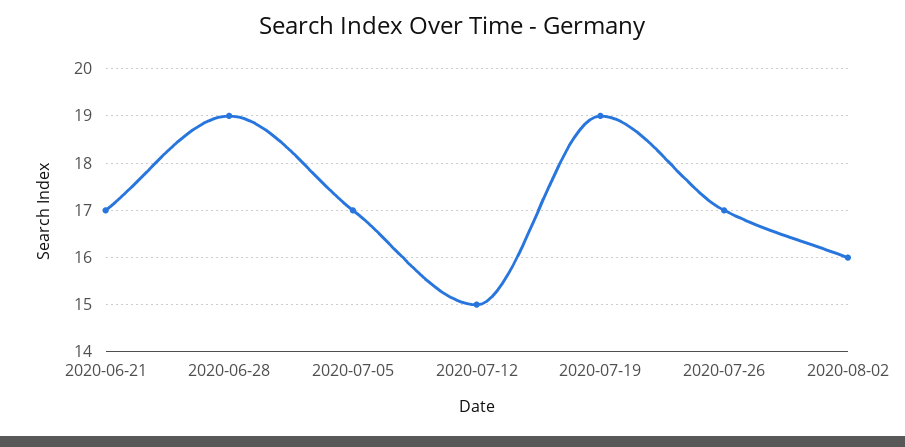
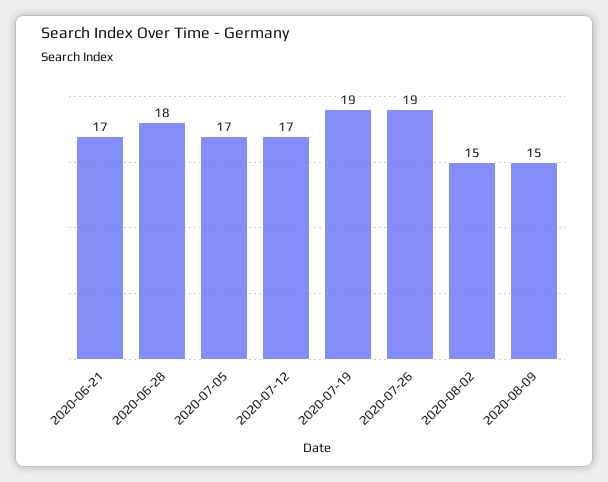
2020-06-28: 19 -> 18
2020-07-12: 15 -> 17
2020-07-26: 17 -> 19
2020-08-02: 16 -> 15
2020-08-09: none -> 15

